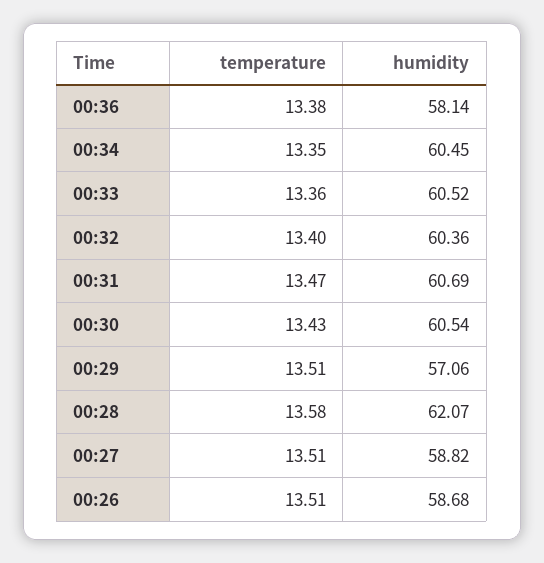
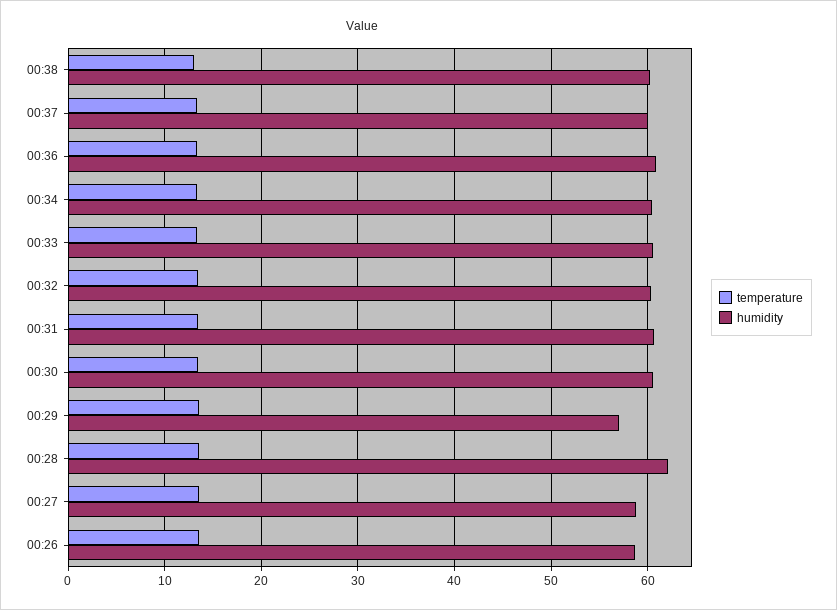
humidity, 00:36: 58.14 -> 61
temperature, 00:38: none -> 13
humidity, 00:38: none -> 60
temperature, 00:37: none -> 13
humidity, 00:37: none -> 60

